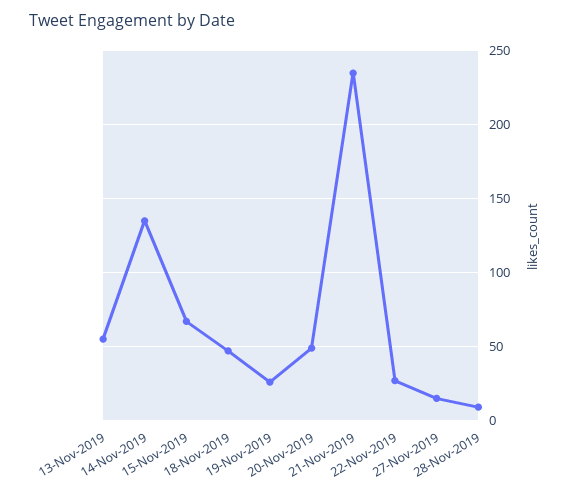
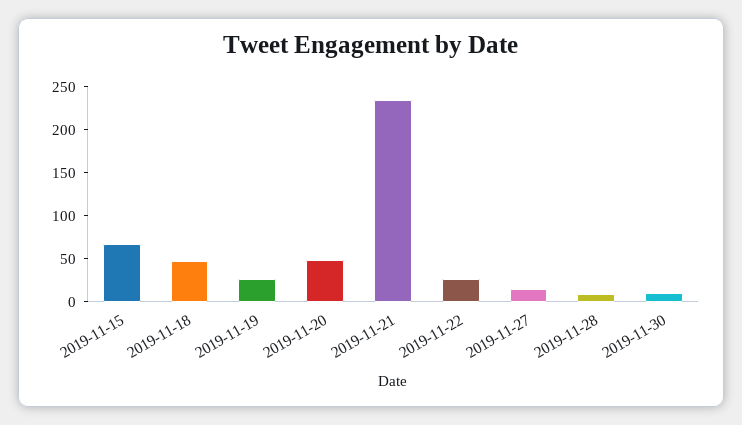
13-Nov-2019: 55 -> none
14-Nov-2019: 135 -> none
2019-11-30: none -> 10

